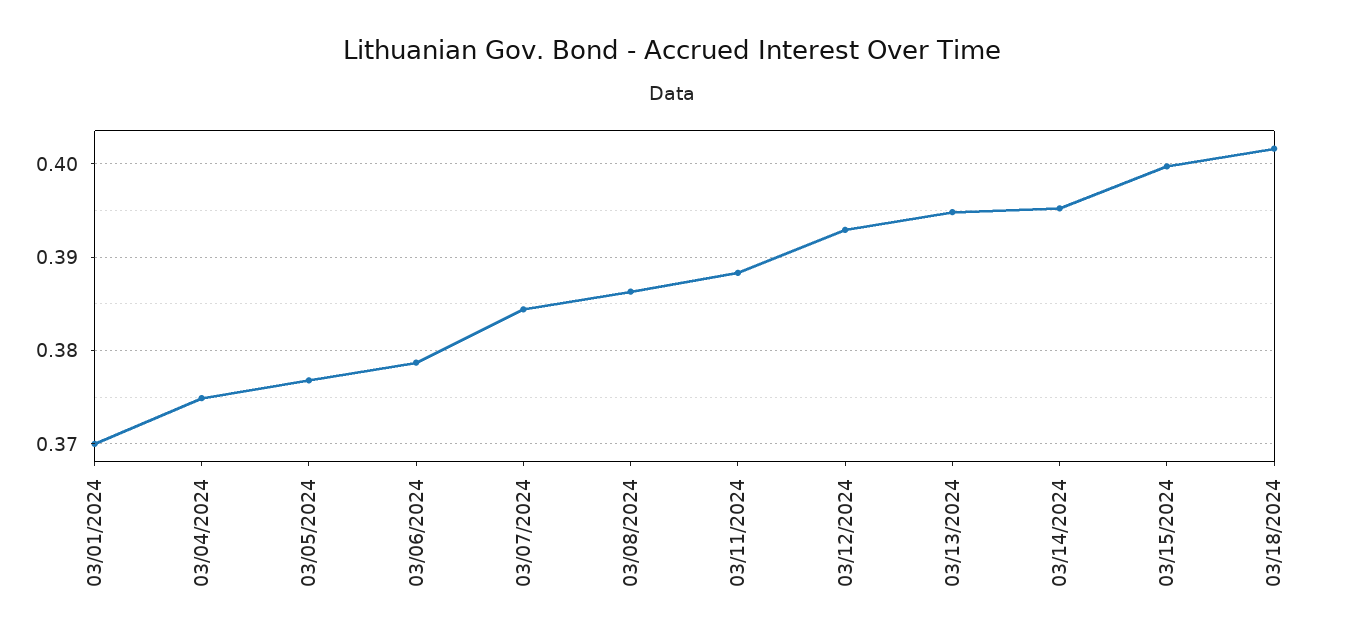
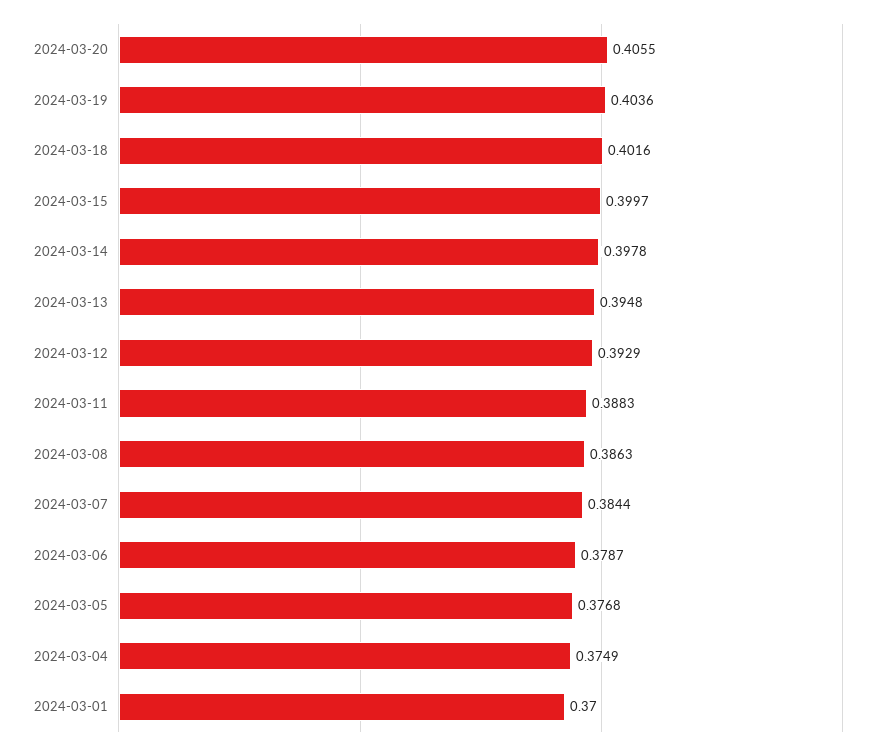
03/14/2024: 0.395 -> 0.3978
2024-03-20: none -> 0.4055
2024-03-19: none -> 0.4036

